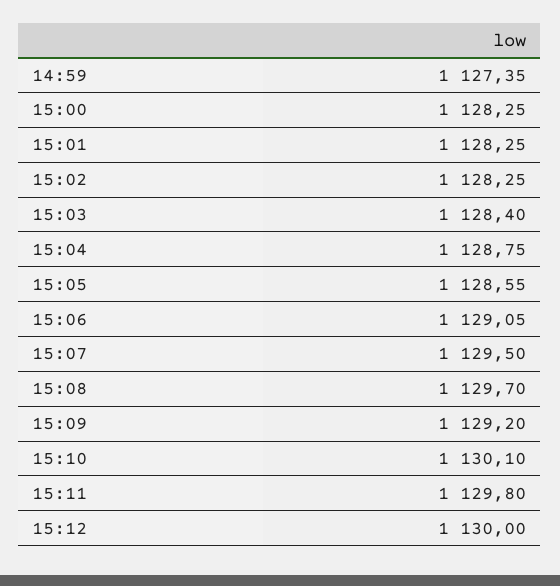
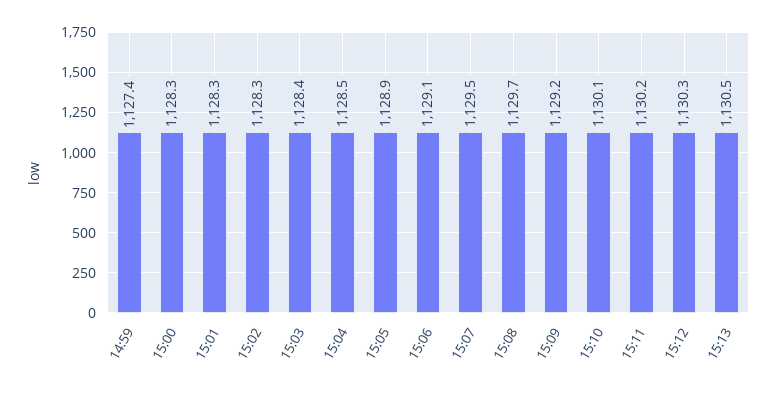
15:04: 1128.75 -> 1128.5
15:05: 1128.55 -> 1128.9
15:11: 1129.8 -> 1130.2
15:12: 1130 -> 1130.3
15:13: none -> 1130.5

